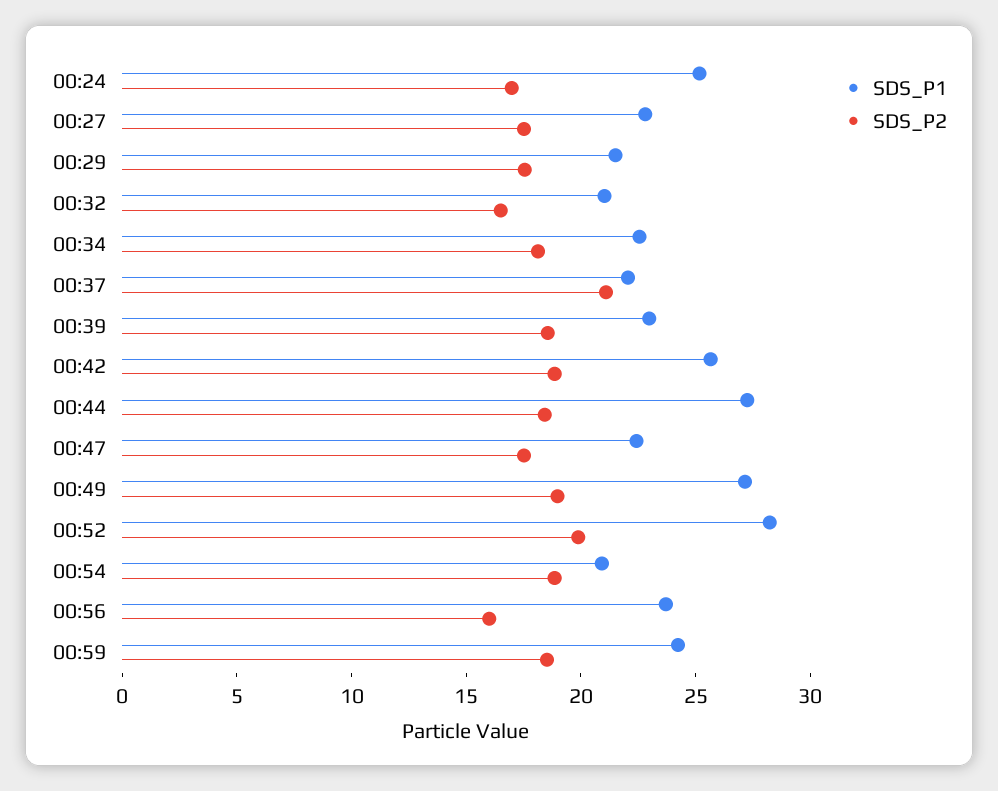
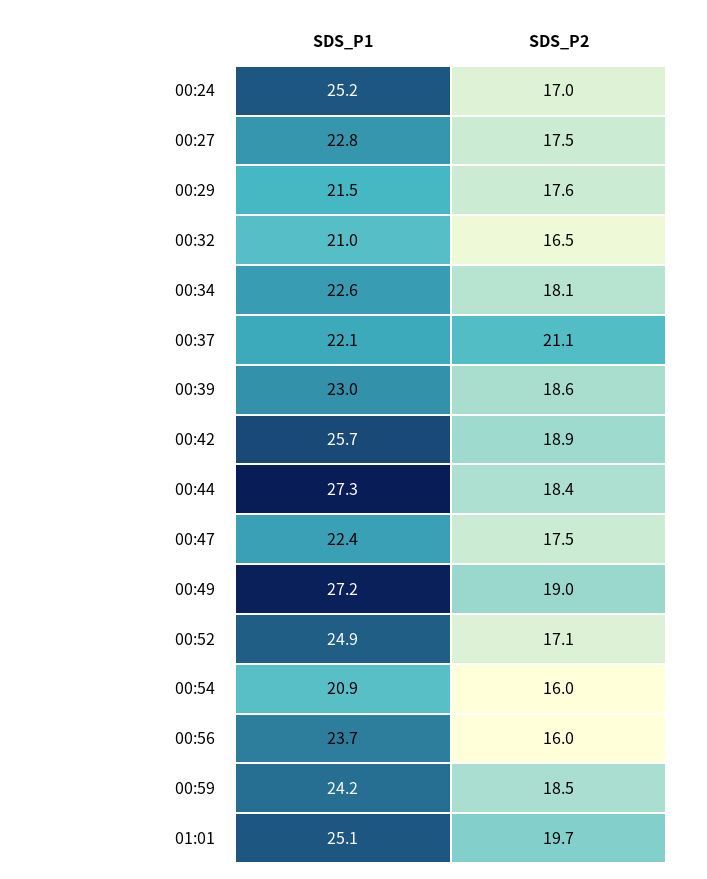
SDS_P1, 00:52: 28 -> 24.9
SDS_P2, 00:52: 20 -> 17.1
SDS_P2, 00:54: 19 -> 16
SDS_P1, 01:01: none -> 25.1
SDS_P2, 01:01: none -> 19.7

